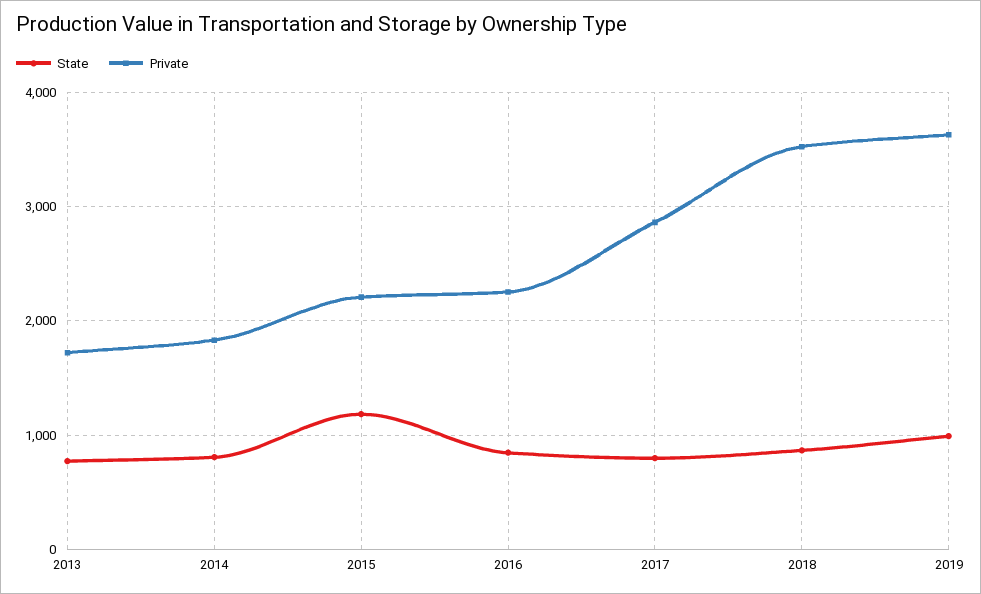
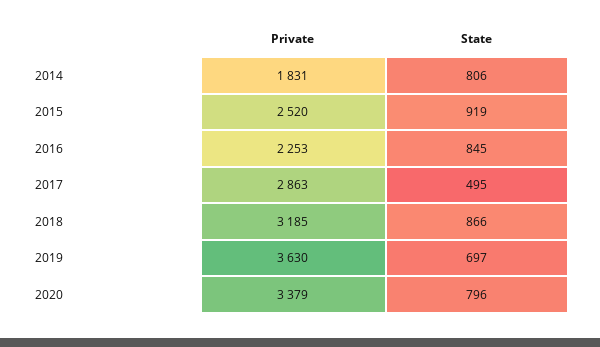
State, 2013: 800 -> none
Private, 2013: 1700 -> none
State, 2015: 1200 -> 919
Private, 2015: 2200 -> 2520
State, 2017: 800 -> 495
Private, 2018: 3500 -> 3185
State, 2019: 1000 -> 697
Private, 2020: none -> 3379
State, 2020: none -> 796

